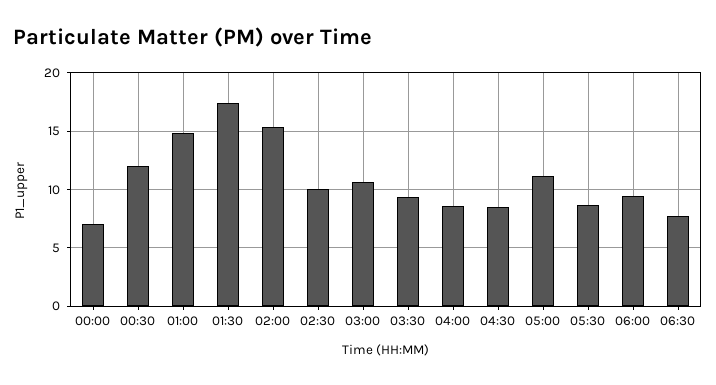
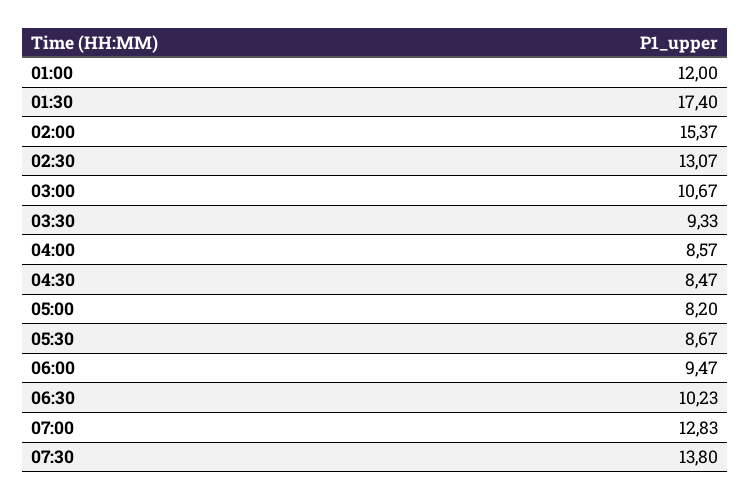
00:00: 7 -> none
00:30: 12 -> none
01:00: 15 -> 12
02:30: 10 -> 13.07
05:00: 11 -> 8.2
06:30: 8 -> 10.23
07:00: none -> 12.83
07:30: none -> 13.8

